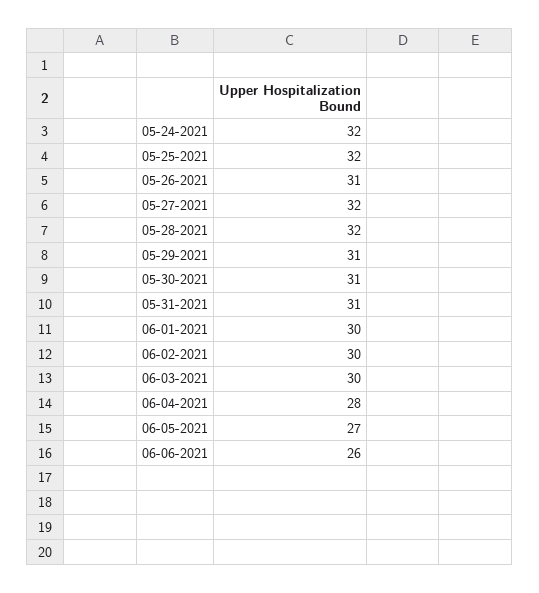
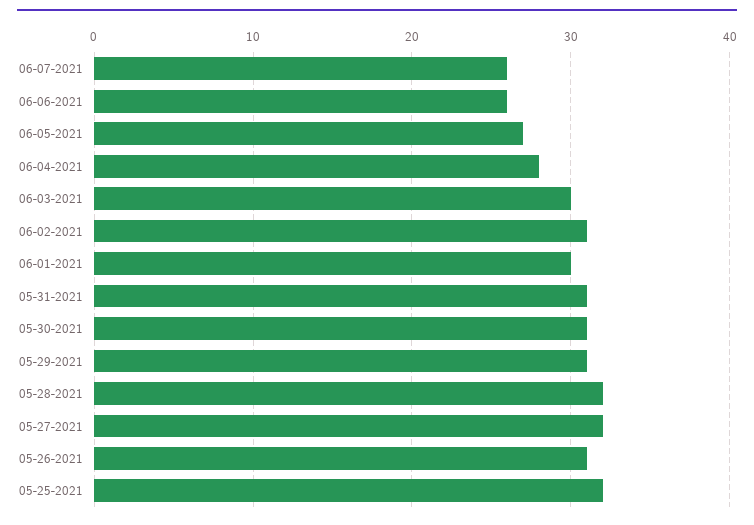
05-24-2021: 32 -> none
06-02-2021: 30 -> 31
06-07-2021: none -> 26

